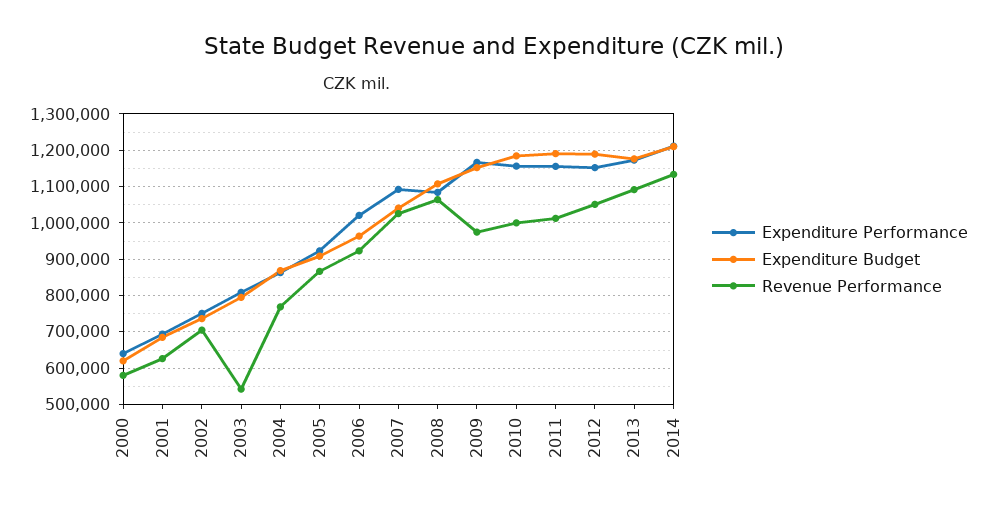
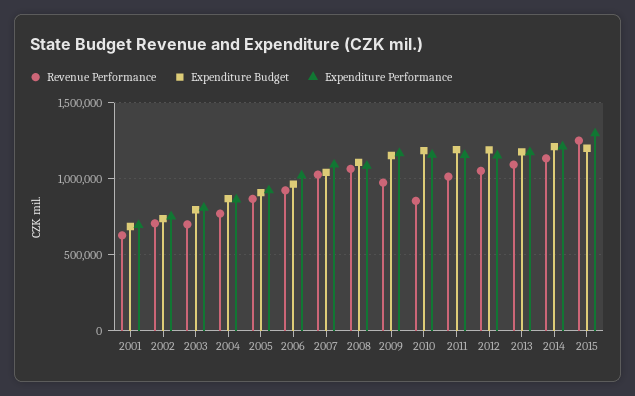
Expenditure Performance, 2000: 640000 -> none
Expenditure Budget, 2000: 620000 -> none
Revenue Performance, 2000: 580000 -> none
Revenue Performance, 2003: 540000 -> 700000
Revenue Performance, 2010: 1000000 -> 850000
Revenue Performance, 2015: none -> 1250000
Expenditure Budget, 2015: none -> 1200000
Expenditure Performance, 2015: none -> 1300000

